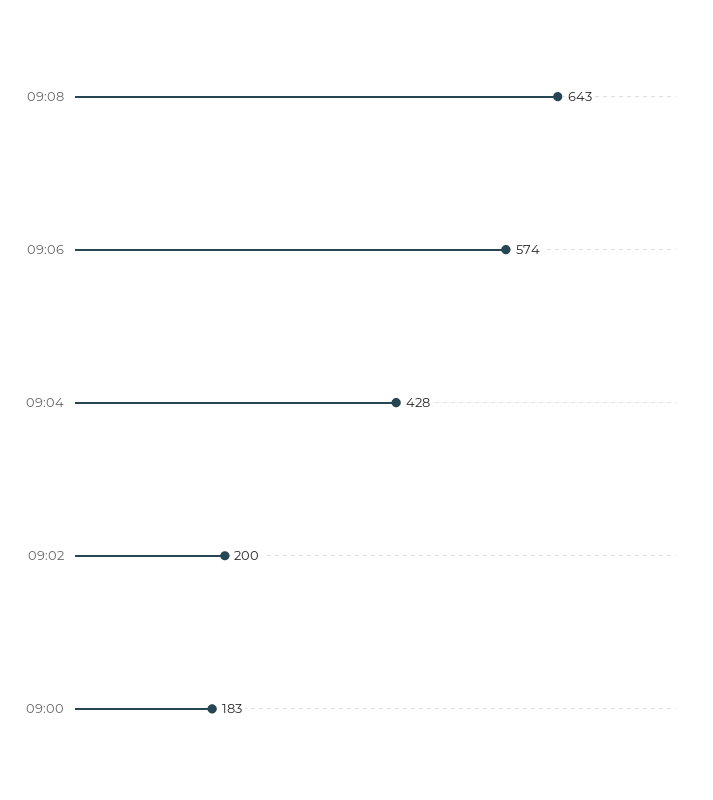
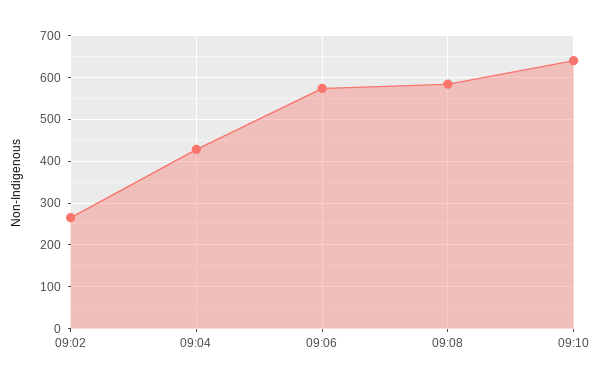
09:08: 643 -> 580
09:02: 200 -> 260
09:00: 183 -> none
09:10: none -> 640

